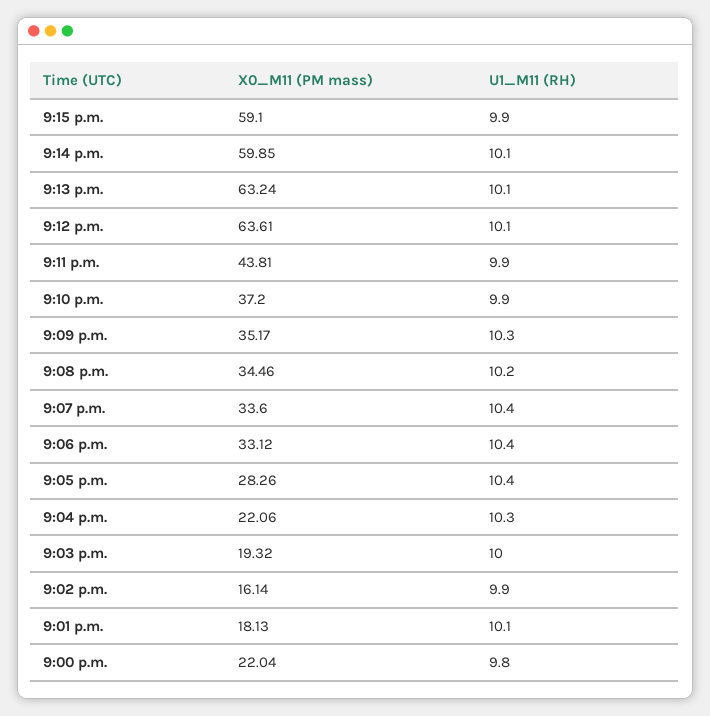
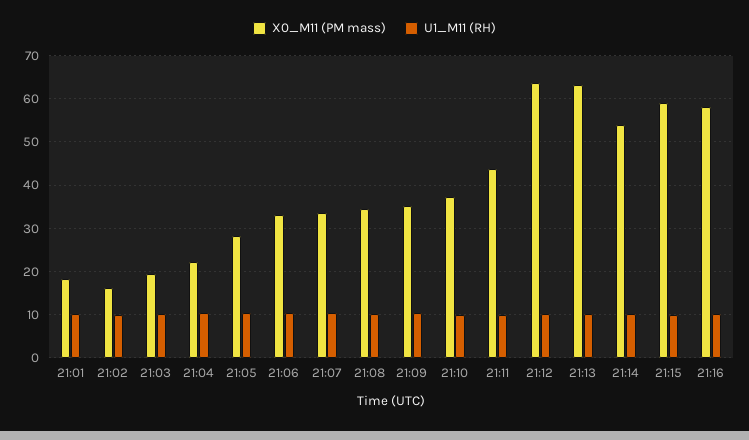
X0_M11 (PM mass), 9:14 p.m.: 59.85 -> 54
X0_M11 (PM mass), 9:00 p.m.: 22.04 -> none
U1_M11 (RH), 9:00 p.m.: 9.8 -> none
X0_M11 (PM mass), 21:16: none -> 58
U1_M11 (RH), 21:16: none -> 10

